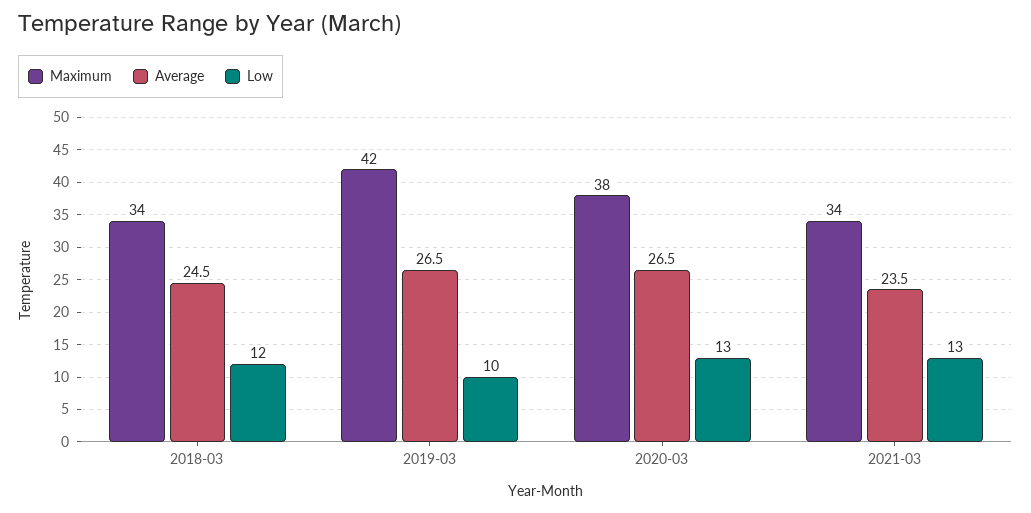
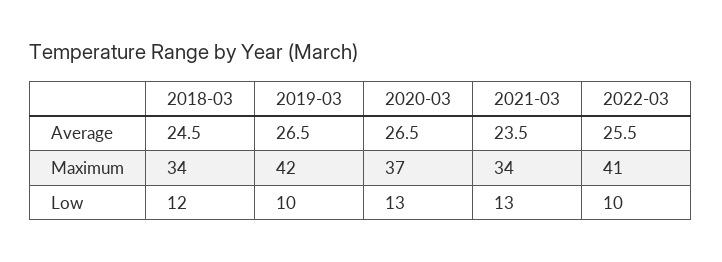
Maximum, 2020-03: 38 -> 37
Average, 2022-03: none -> 25.5
Maximum, 2022-03: none -> 41
Low, 2022-03: none -> 10

